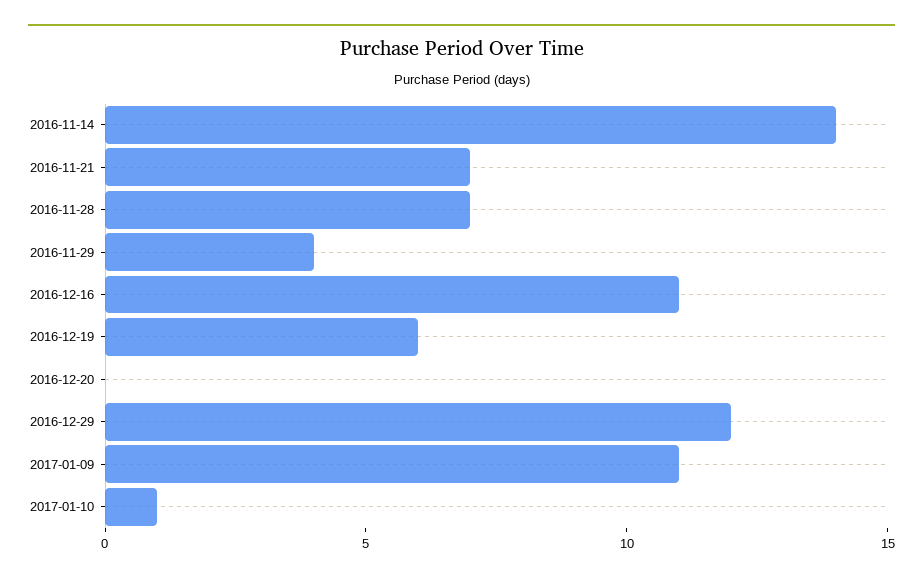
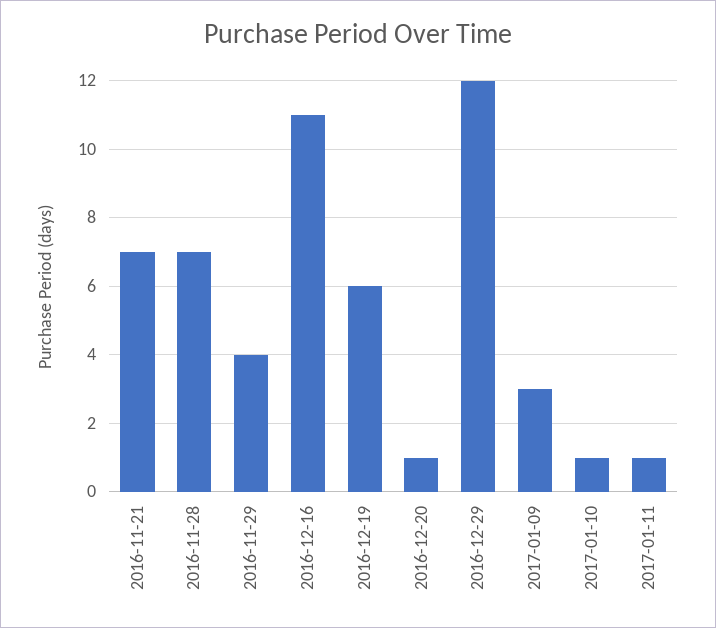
2016-11-14: 14 -> none
2016-12-20: 0 -> 1
2017-01-09: 11 -> 3
2017-01-11: none -> 1

